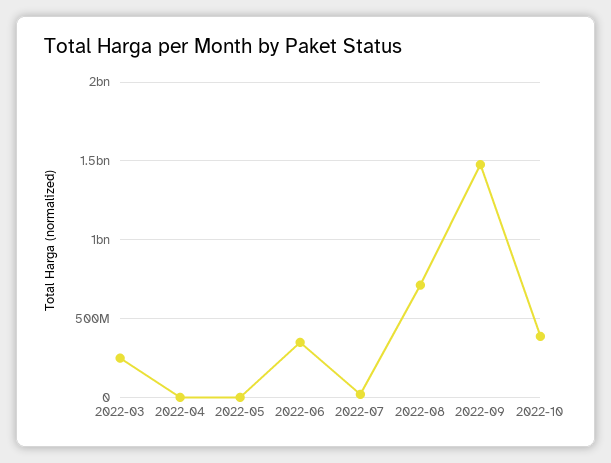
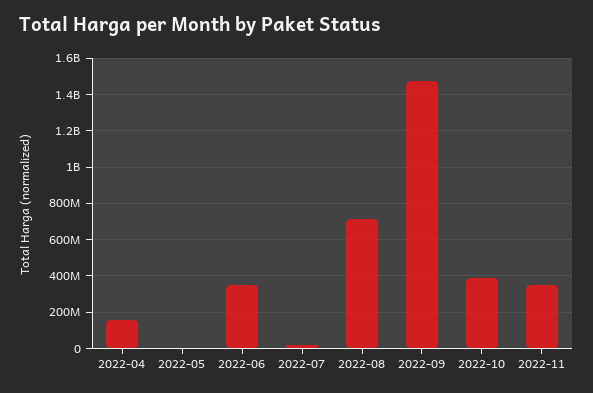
2022-03: 250000000 -> none
2022-04: 0 -> 150000000
2022-11: none -> 350000000

